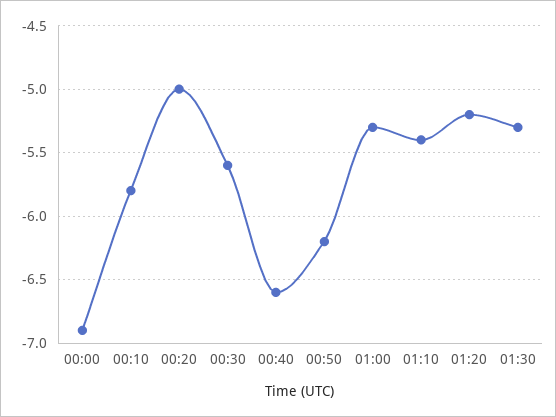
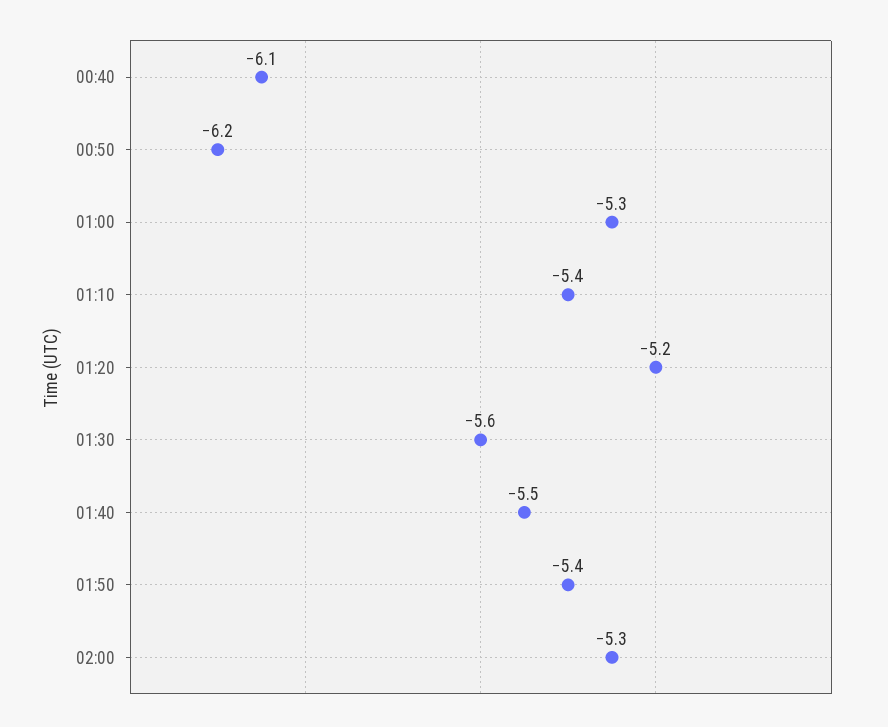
00:00: -6.9 -> none
00:10: -5.8 -> none
00:20: -5 -> none
00:30: -5.6 -> none
00:40: -6.6 -> -6.1
01:30: -5.3 -> -5.6
01:40: none -> -5.5
01:50: none -> -5.4
02:00: none -> -5.3

